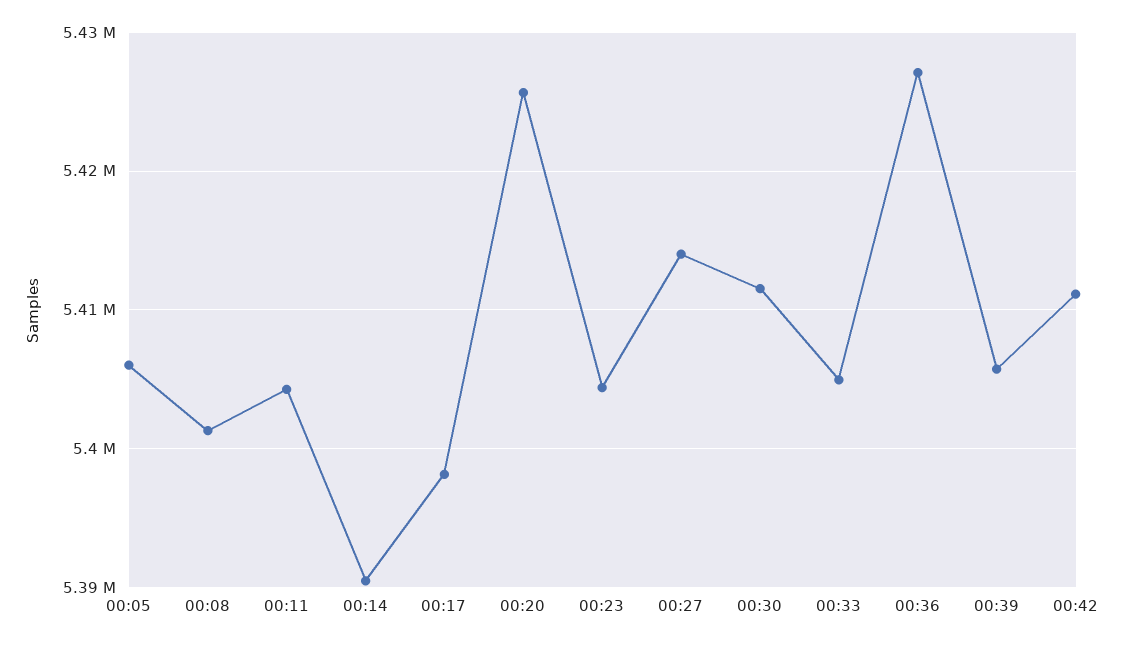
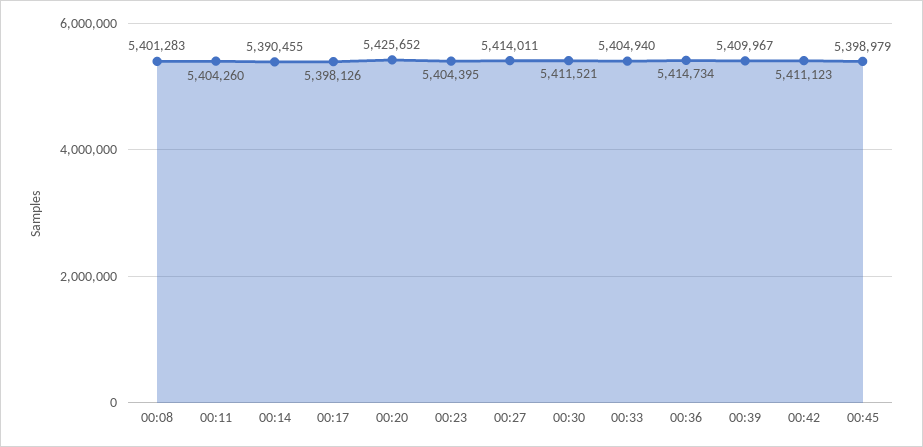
00:05: 5406000 -> none
00:36: 5427000 -> 5414734
00:39: 5406000 -> 5409967
00:45: none -> 5398979

